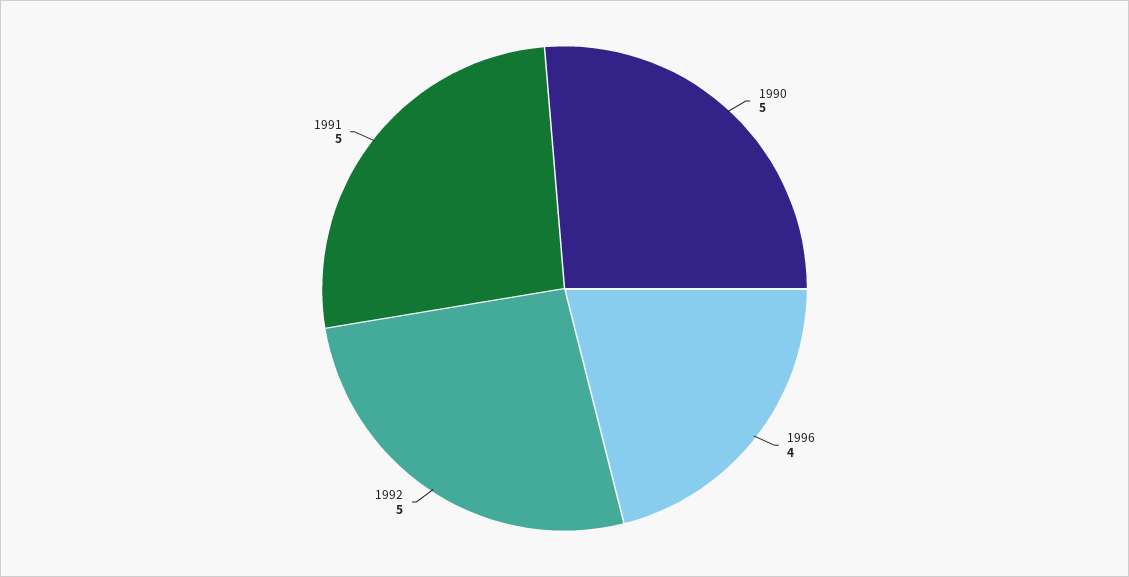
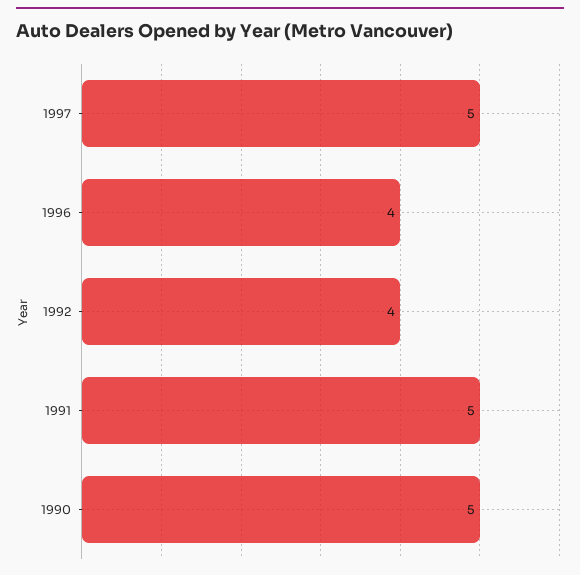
1992: 5 -> 4
1997: none -> 5

